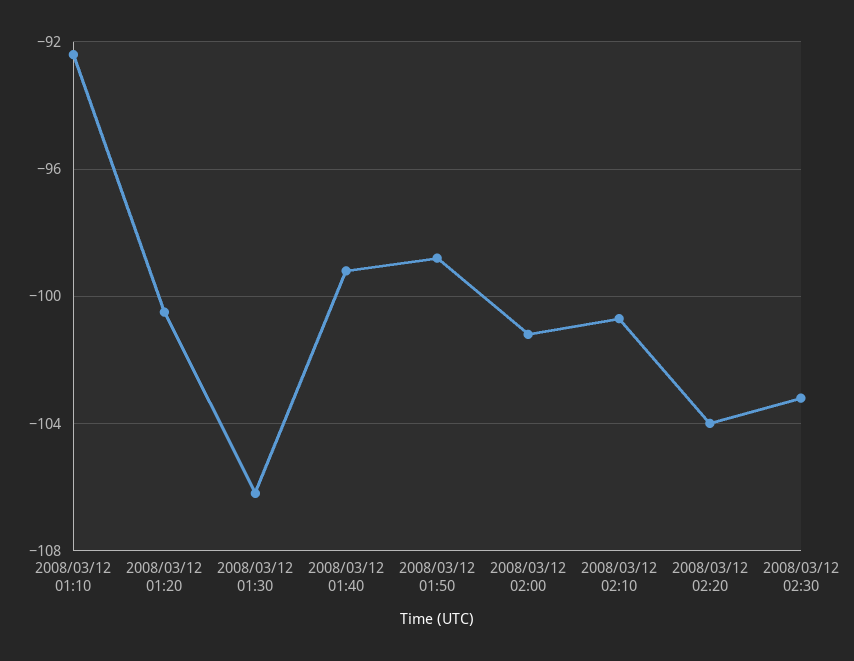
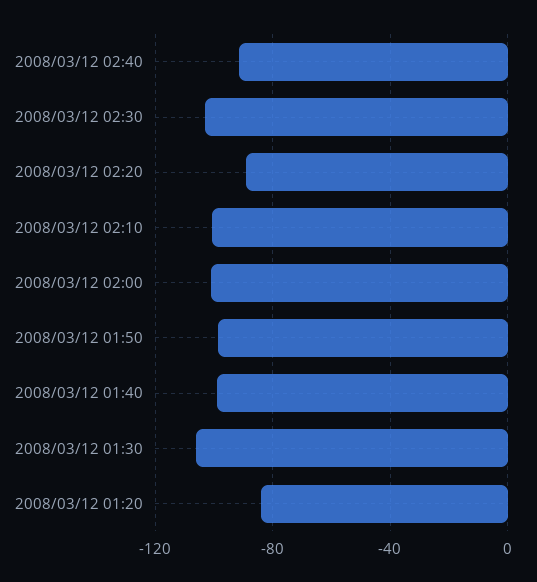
2008/03/12 01:10: -92.5 -> none
2008/03/12 01:20: -100.5 -> -85
2008/03/12 02:20: -104 -> -90
2008/03/12 02:40: none -> -90

